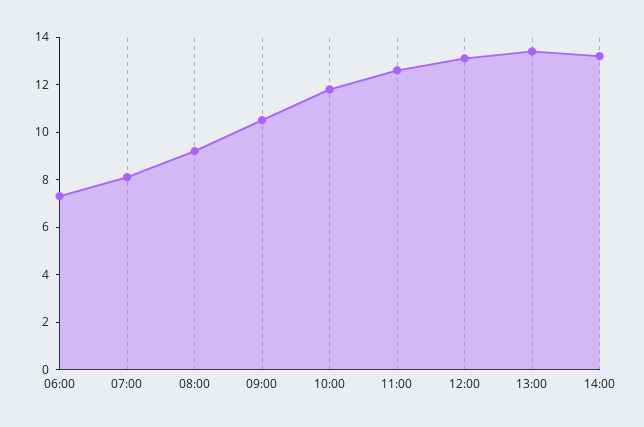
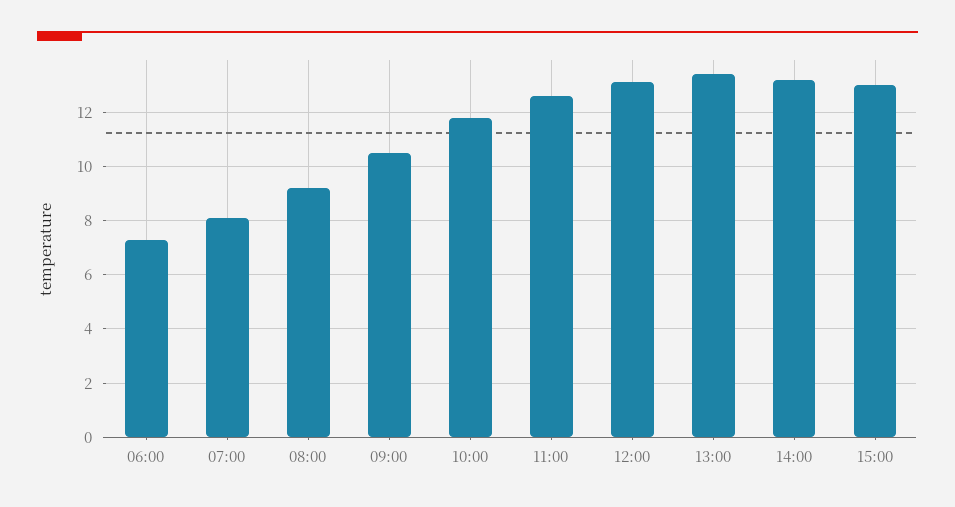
15:00: none -> 13

